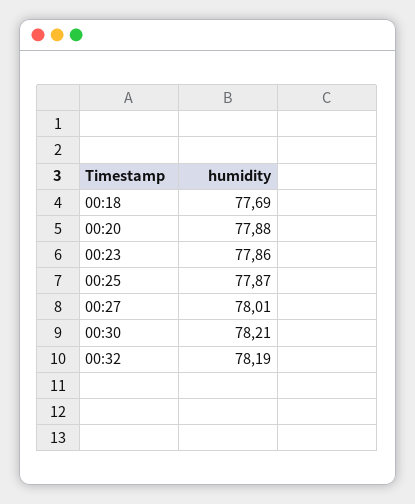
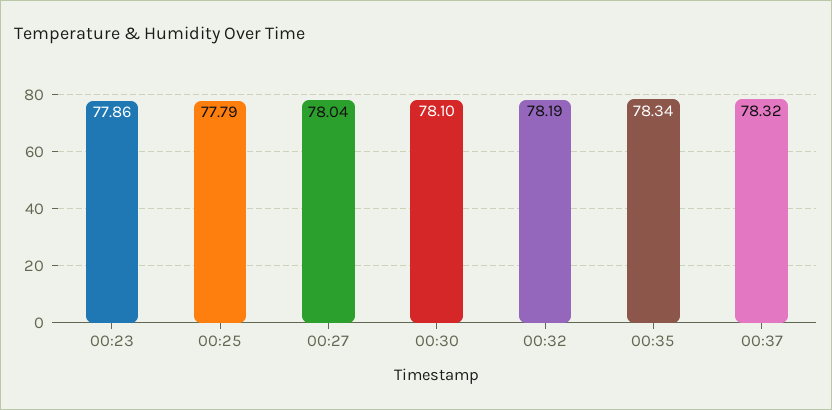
00:18: 77.69 -> none
00:20: 77.88 -> none
00:25: 77.87 -> 77.79
00:27: 78.01 -> 78.04
00:30: 78.21 -> 78.1
00:35: none -> 78.34
00:37: none -> 78.32

